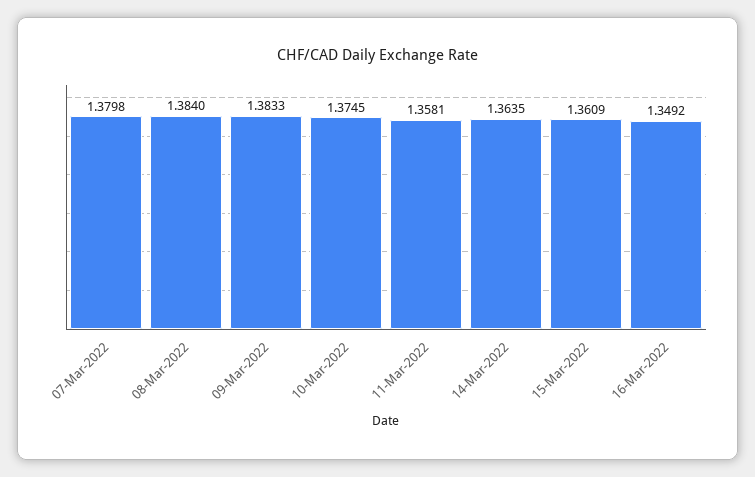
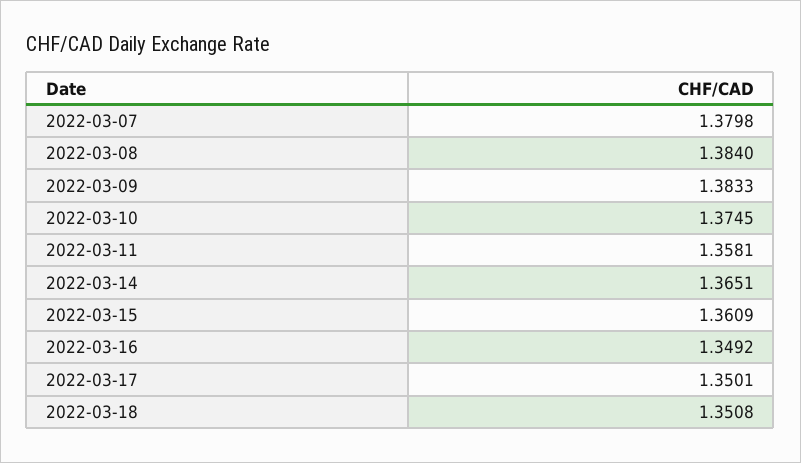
14-Mar-2022: 1.3635 -> 1.3651
2022-03-17: none -> 1.3501
2022-03-18: none -> 1.3508

